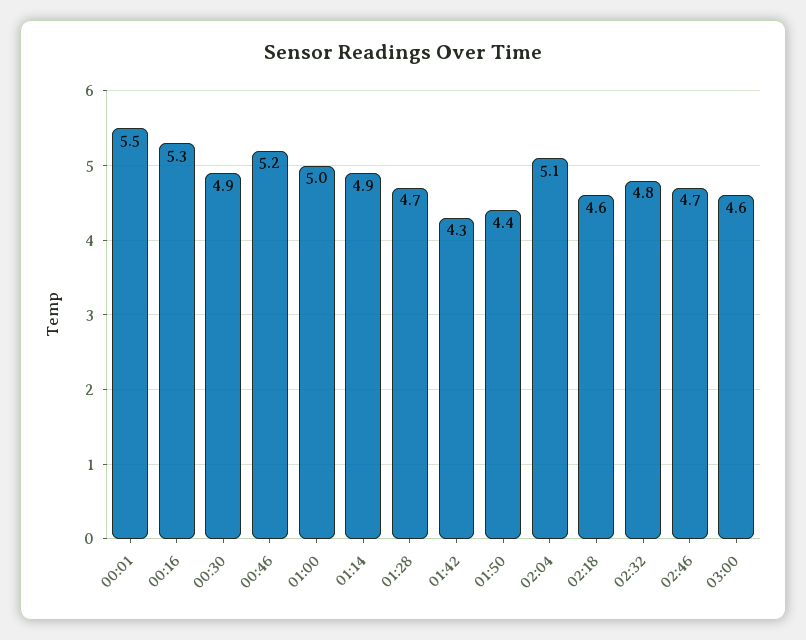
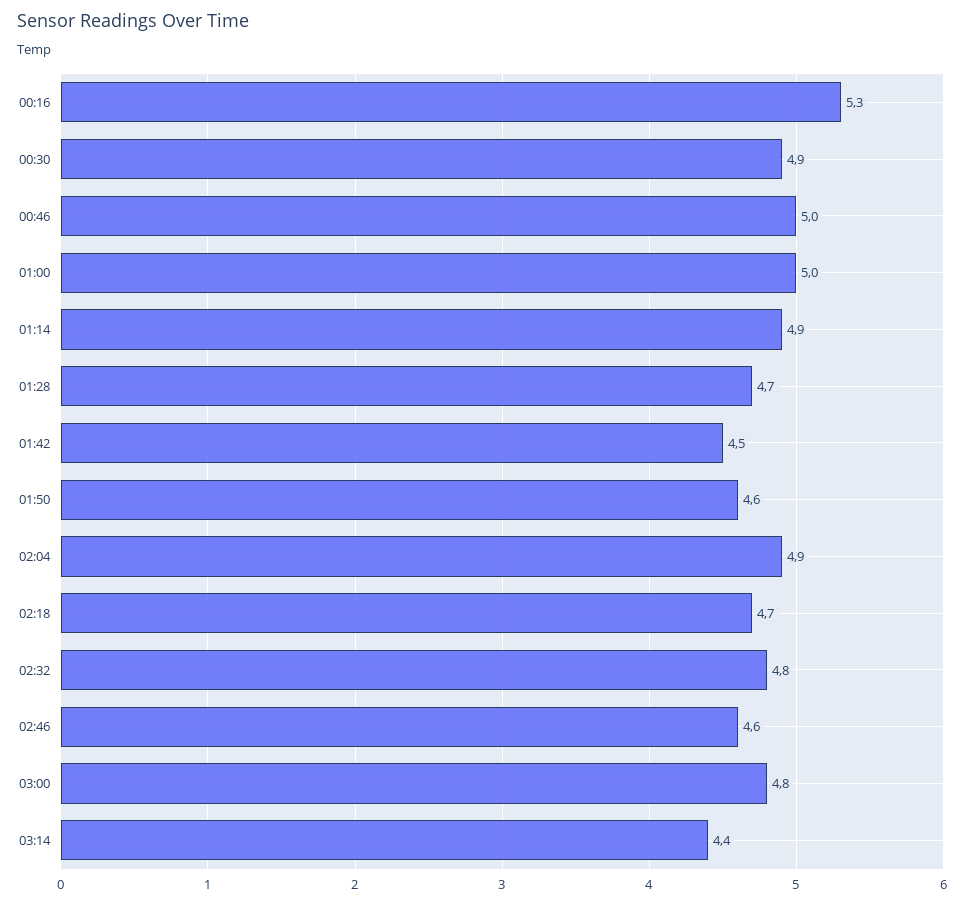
00:01: 5.5 -> none
00:46: 5.2 -> 5
01:42: 4.3 -> 4.5
01:50: 4.4 -> 4.6
02:04: 5.1 -> 4.9
02:18: 4.6 -> 4.7
02:46: 4.7 -> 4.6
03:00: 4.6 -> 4.8
03:14: none -> 4.4

